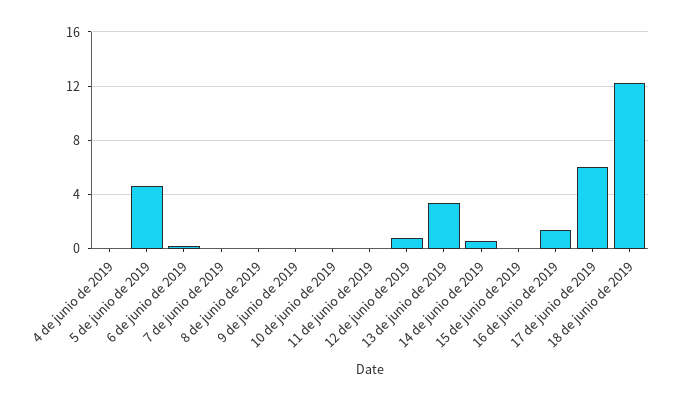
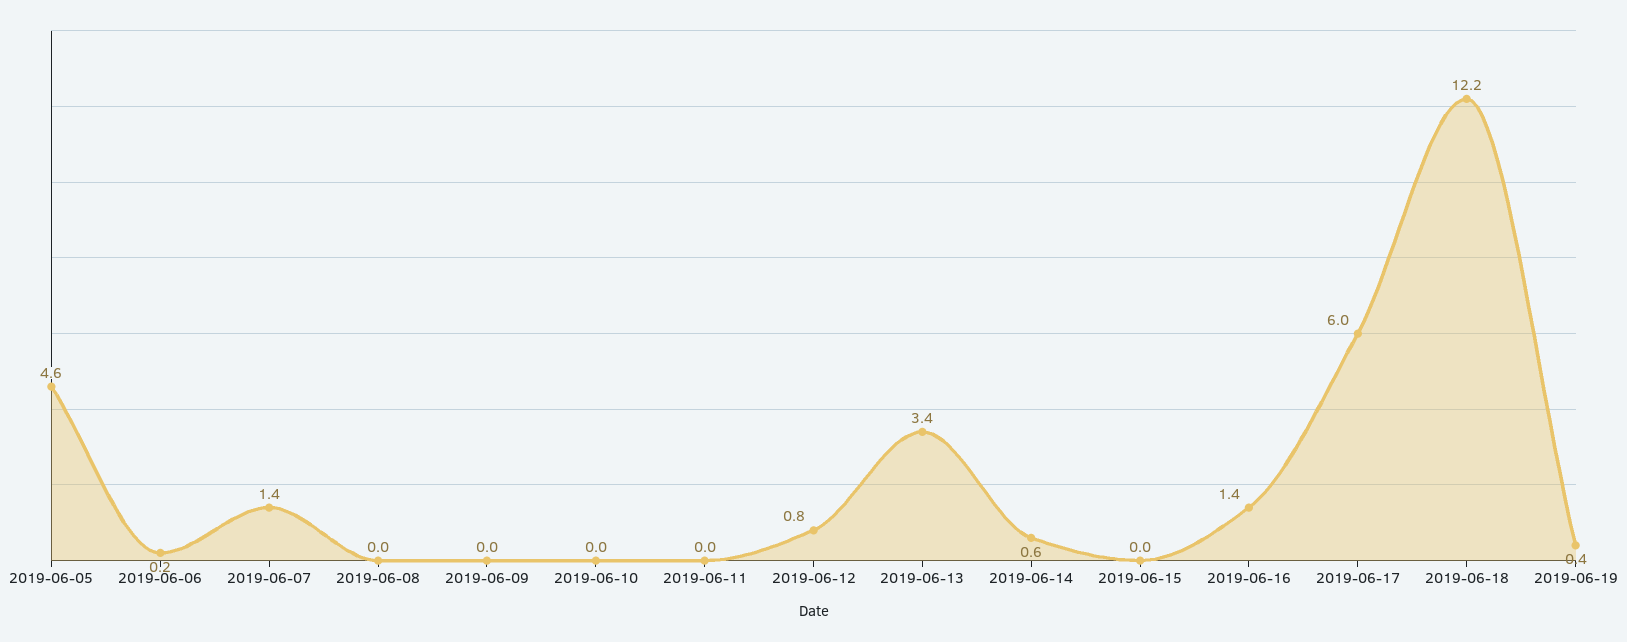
4 de junio de 2019: 0 -> none
7 de junio de 2019: 0 -> 1.4
2019-06-19: none -> 0.4

